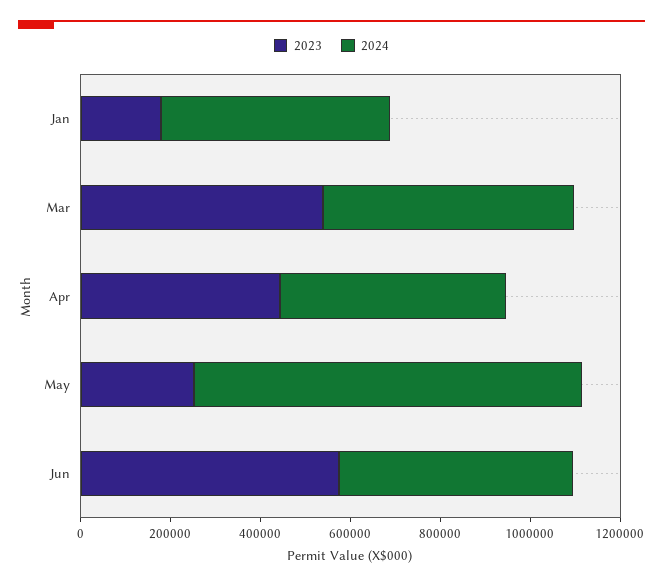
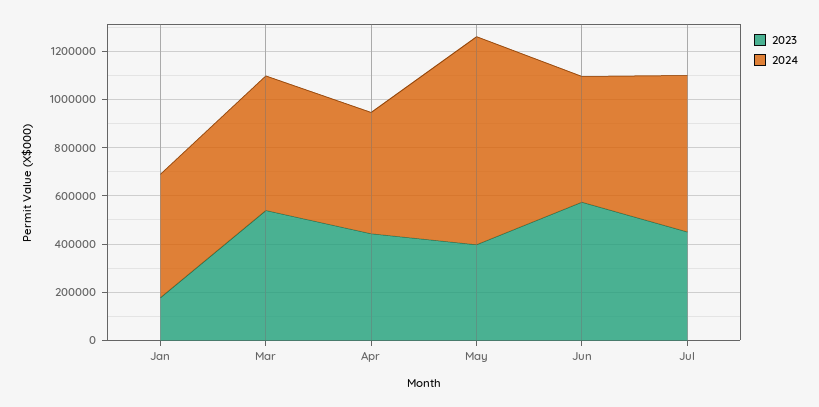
2023, May: 250000 -> 400000
2023, Jul: none -> 450000
2024, Jul: none -> 650000

